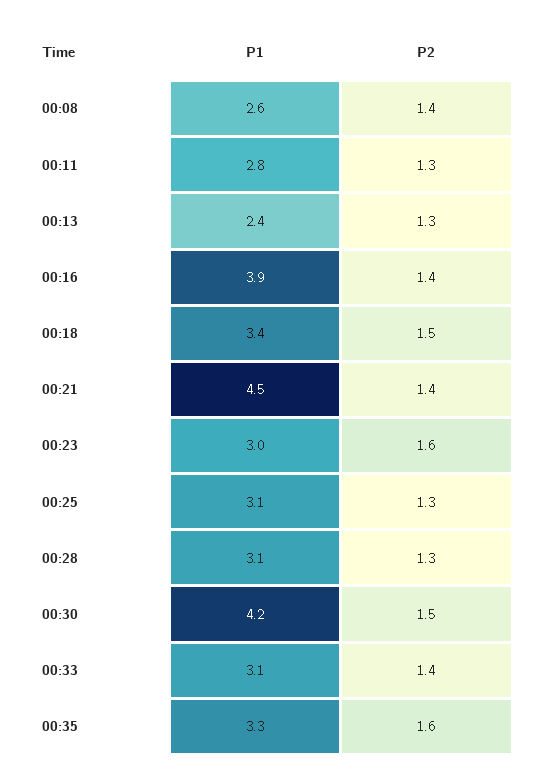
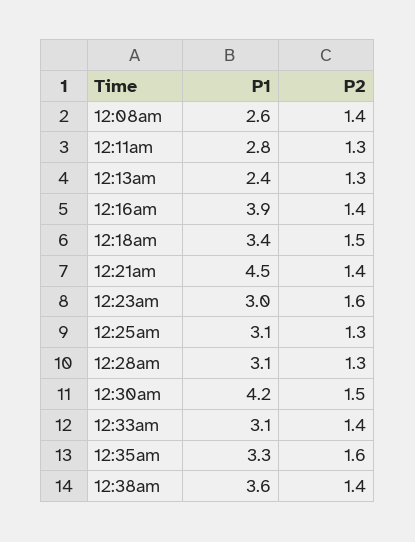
P1, 12:38am: none -> 3.6
P2, 12:38am: none -> 1.4

